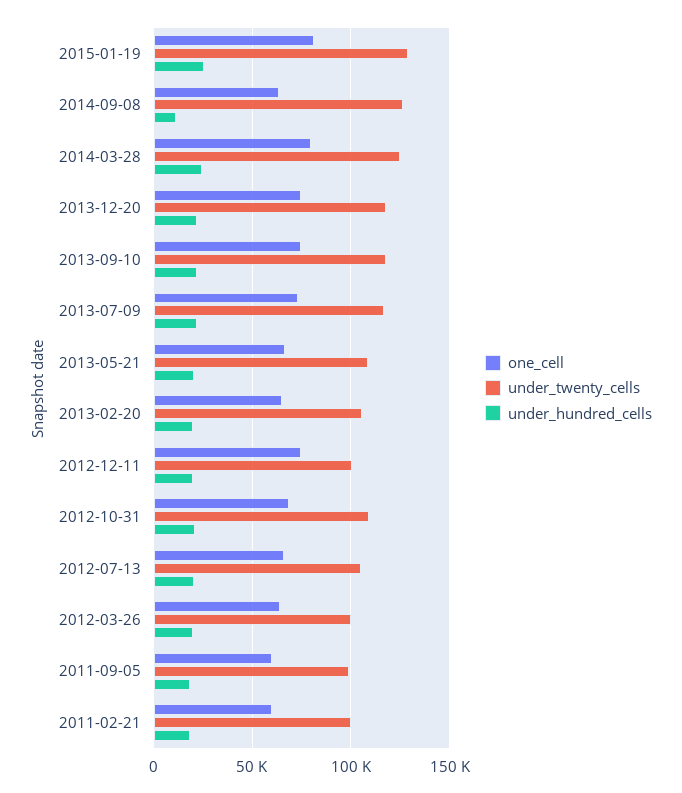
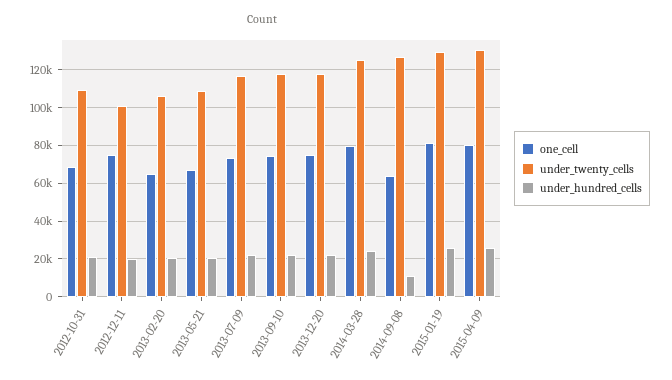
one_cell, 2012-07-13: 65000 -> none
under_twenty_cells, 2012-07-13: 105000 -> none
under_hundred_cells, 2012-07-13: 20000 -> none
one_cell, 2012-03-26: 65000 -> none
under_twenty_cells, 2012-03-26: 100000 -> none
under_hundred_cells, 2012-03-26: 20000 -> none
one_cell, 2011-09-05: 60000 -> none
under_twenty_cells, 2011-09-05: 100000 -> none
under_hundred_cells, 2011-09-05: 20000 -> none
one_cell, 2011-02-21: 60000 -> none
under_twenty_cells, 2011-02-21: 100000 -> none
under_hundred_cells, 2011-02-21: 20000 -> none
one_cell, 2015-04-09: none -> 80000
under_twenty_cells, 2015-04-09: none -> 130000
under_hundred_cells, 2015-04-09: none -> 25000

